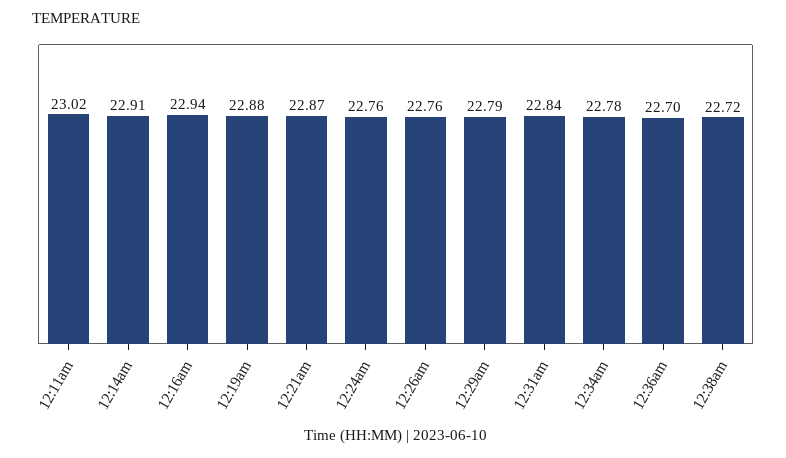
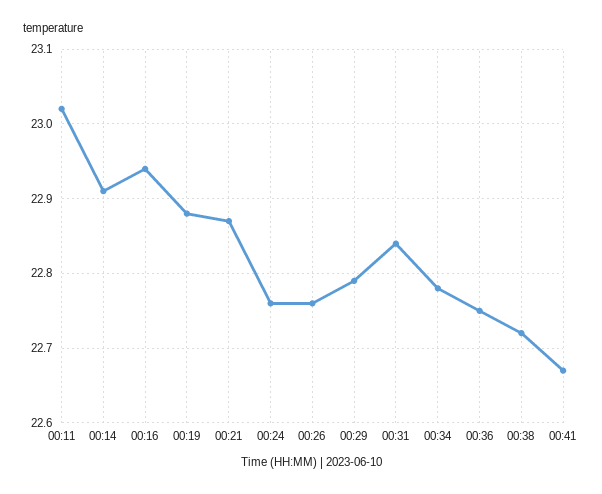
12:36am: 22.7 -> 22.75
00:41: none -> 22.67

